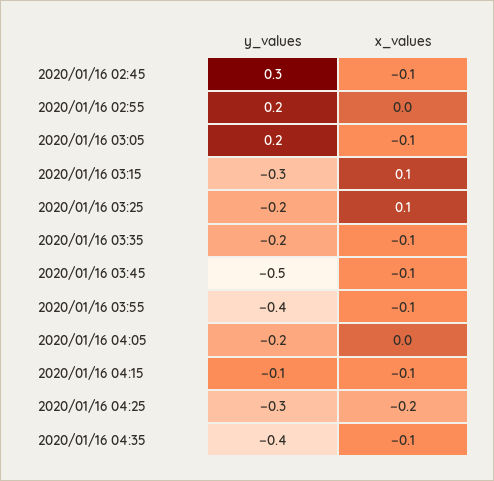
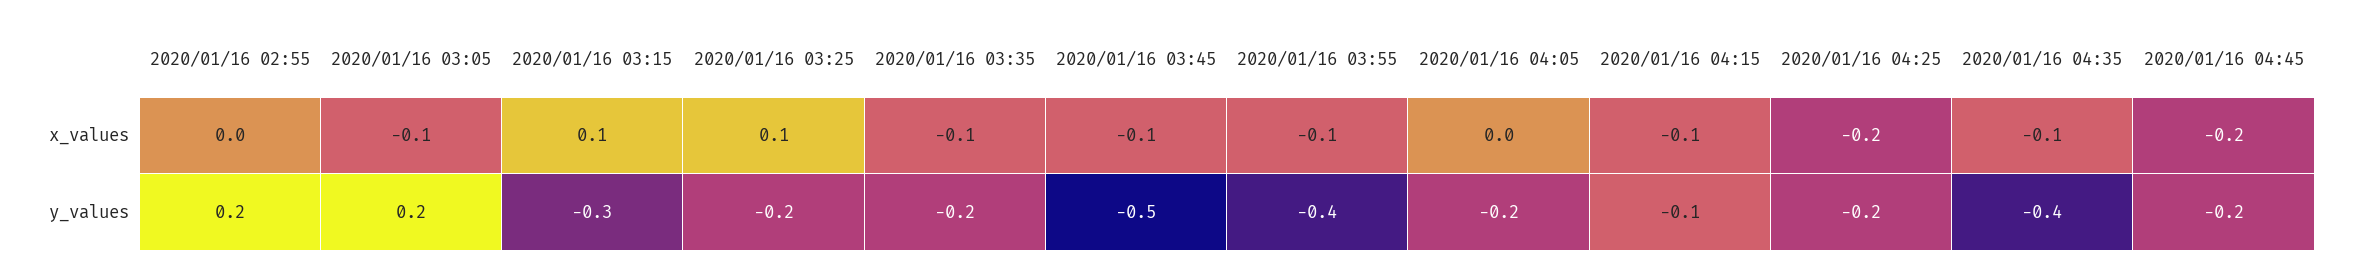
y_values, 2020/01/16 02:45: 0.3 -> none
x_values, 2020/01/16 02:45: -0.1 -> none
y_values, 2020/01/16 04:25: -0.3 -> -0.2
x_values, 2020/01/16 04:45: none -> -0.2
y_values, 2020/01/16 04:45: none -> -0.2

